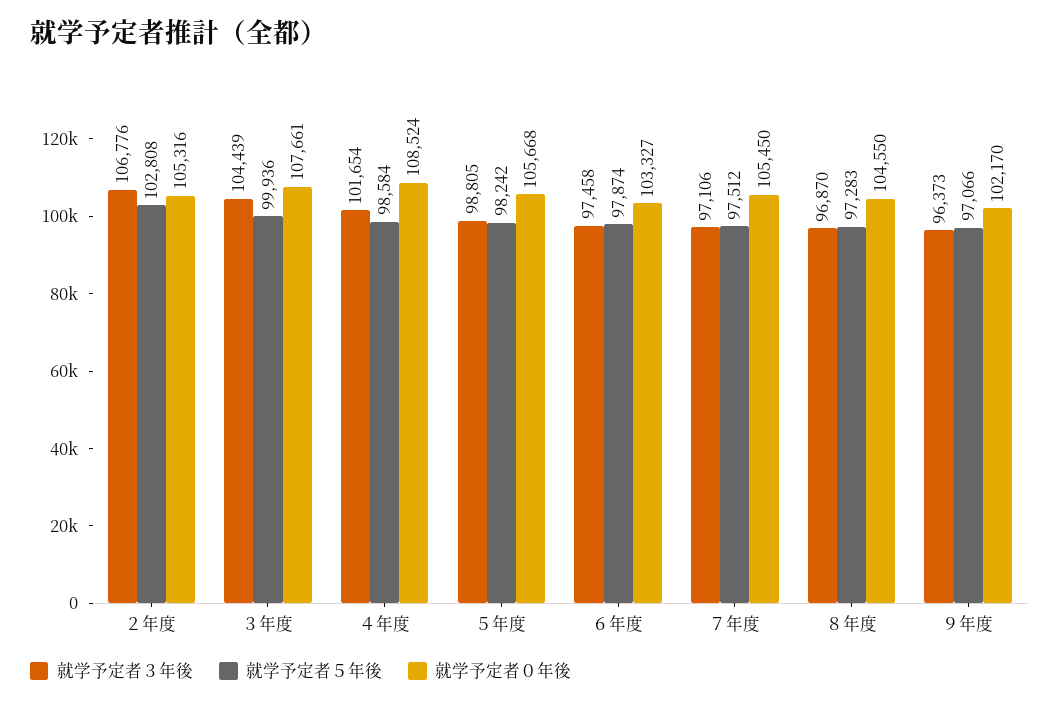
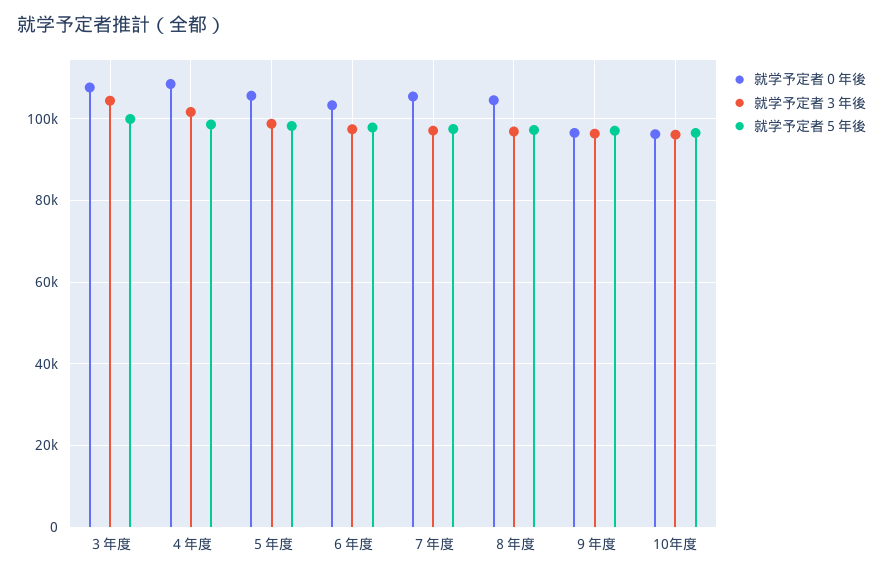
就学予定者３年後, ２年度: 106776 -> none
就学予定者５年後, ２年度: 102808 -> none
就学予定者０年後, ２年度: 105316 -> none
就学予定者０年後, ９年度: 102170 -> 96000
就学予定者０年後, 10年度: none -> 96000
就学予定者３年後, 10年度: none -> 96000
就学予定者５年後, 10年度: none -> 96000

